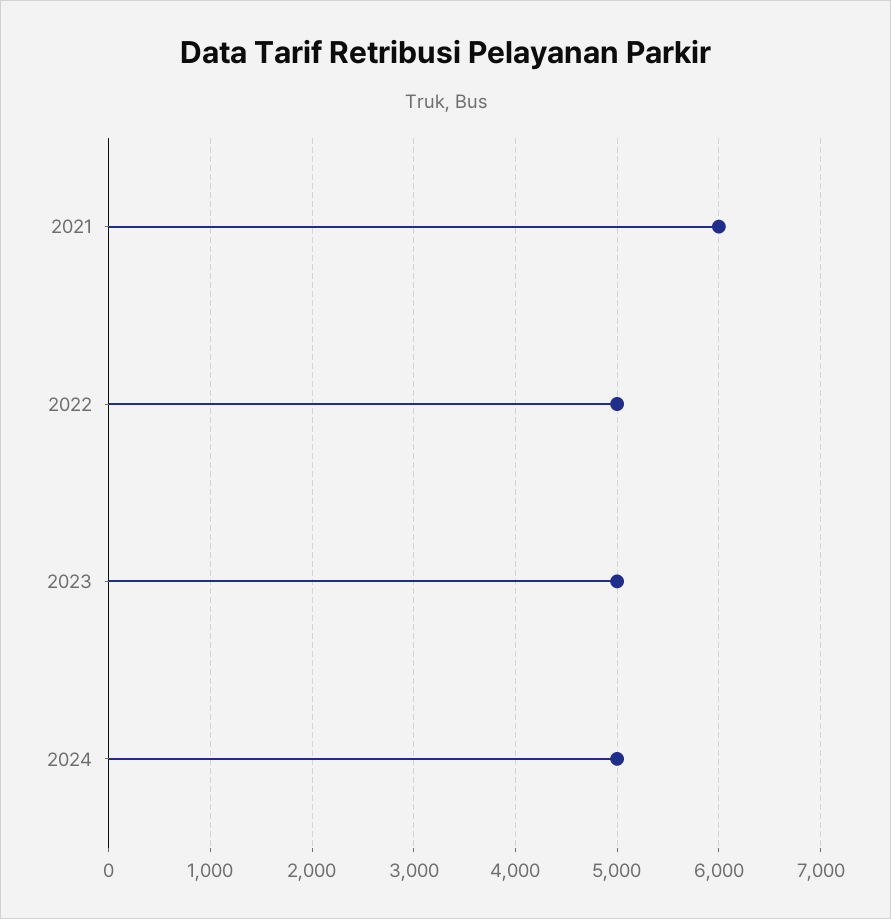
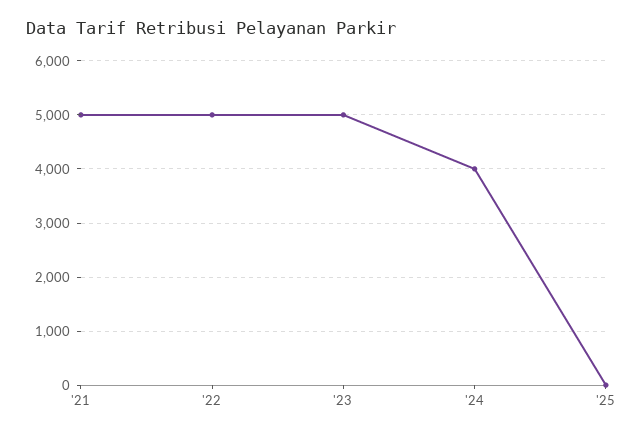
2021: 6000 -> 5000
2024: 5000 -> 4000
'25: none -> 0

